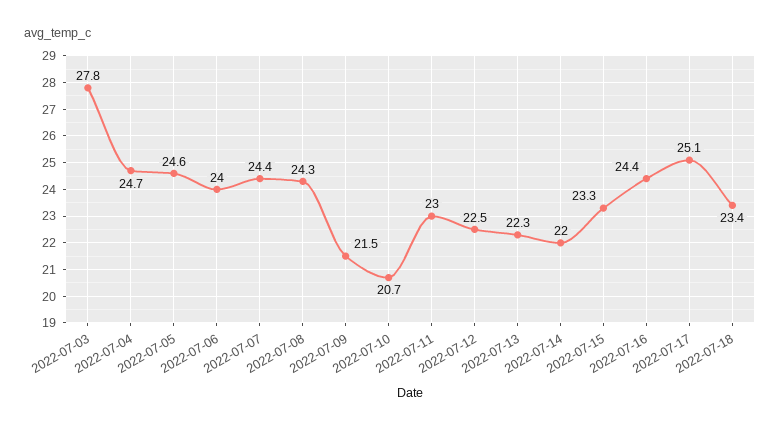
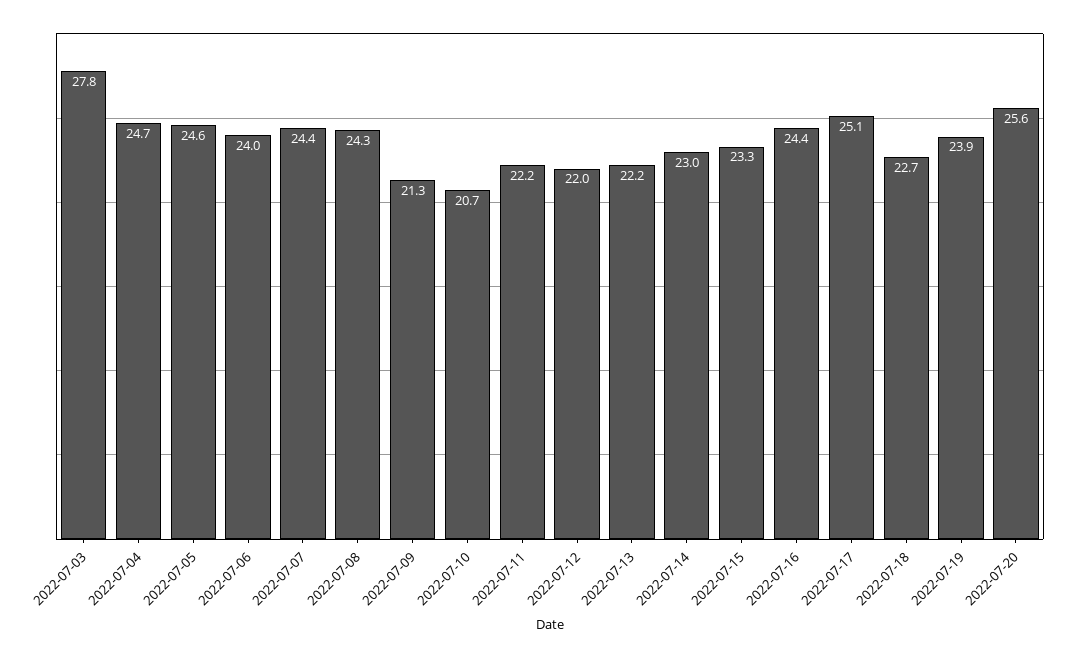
2022-07-09: 21.5 -> 21.3
2022-07-11: 23 -> 22.2
2022-07-12: 22.5 -> 22
2022-07-13: 22.3 -> 22.2
2022-07-14: 22 -> 23
2022-07-18: 23.4 -> 22.7
2022-07-19: none -> 23.9
2022-07-20: none -> 25.6

